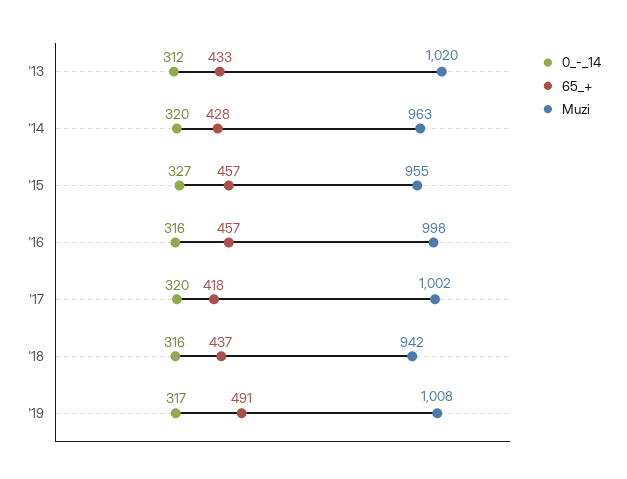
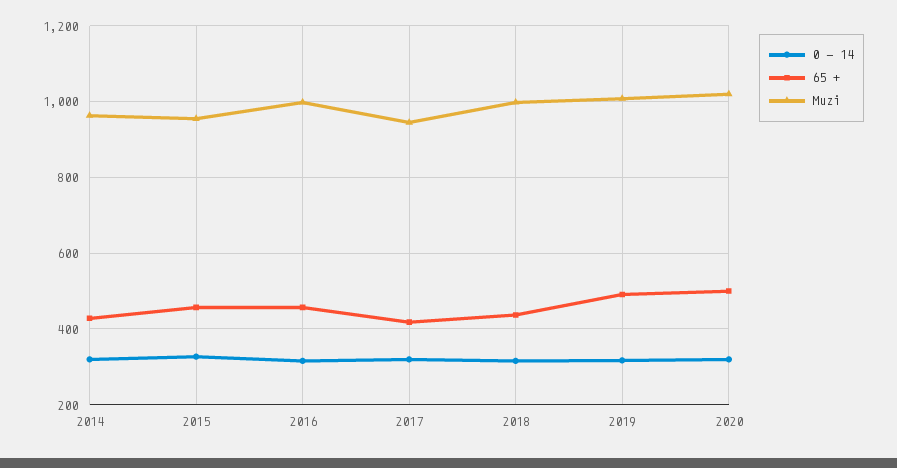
0_-_14, '13: 312 -> none
65_+, '13: 433 -> none
Muzi, '13: 1020 -> none
Muzi, '17: 1002 -> 940
Muzi, '18: 942 -> 1000
0_-_14, 2020: none -> 320
65_+, 2020: none -> 500
Muzi, 2020: none -> 1020

